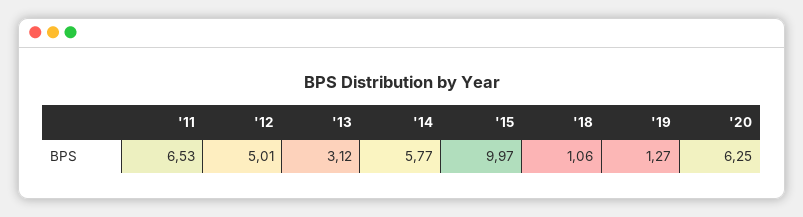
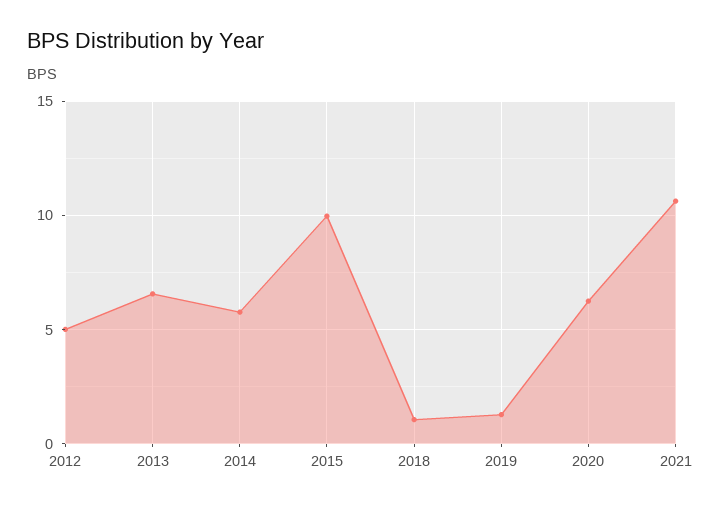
'11: 6.53 -> none
'13: 3.12 -> 6.5
2021: none -> 10.5

